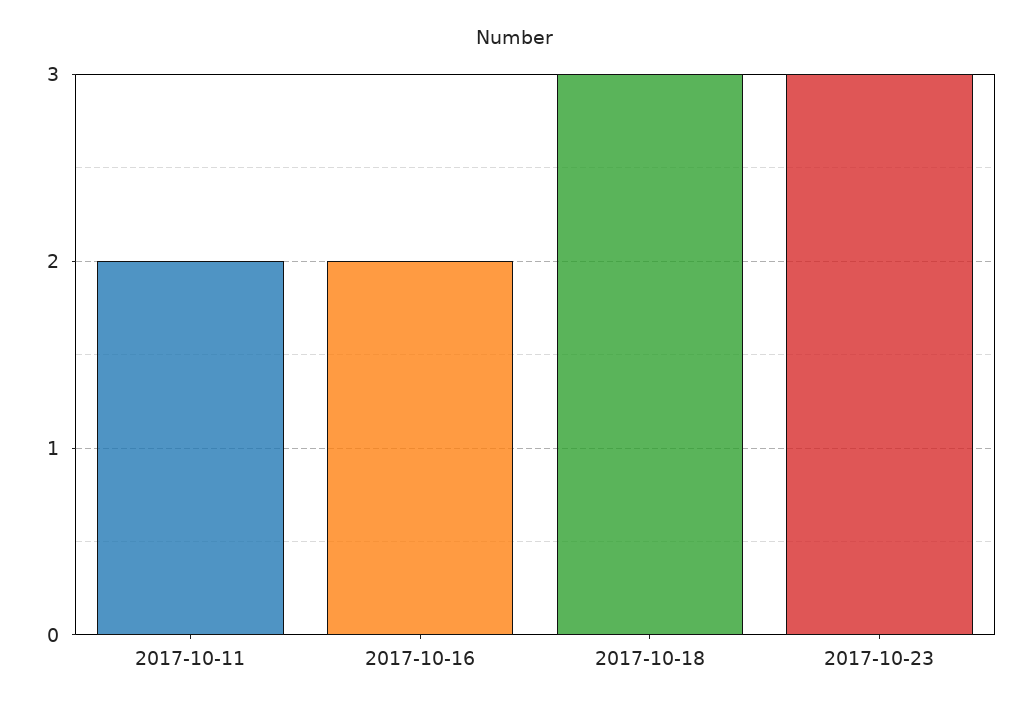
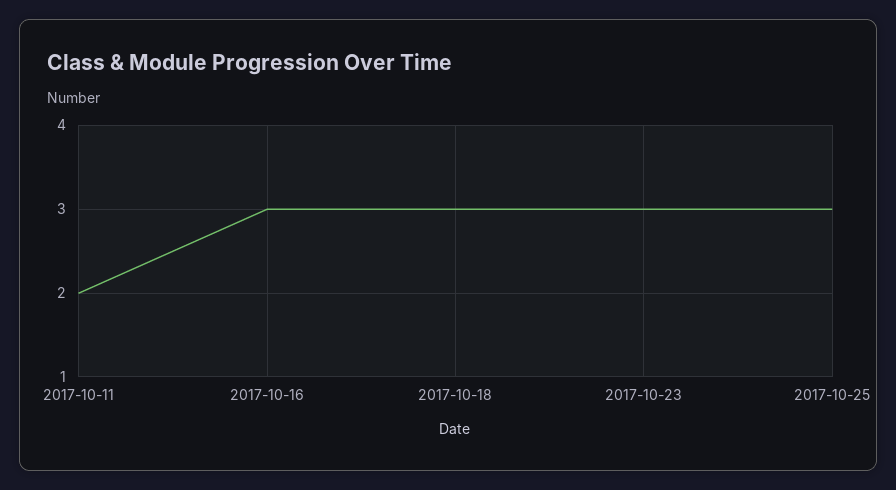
2017-10-16: 2 -> 3
2017-10-25: none -> 3

